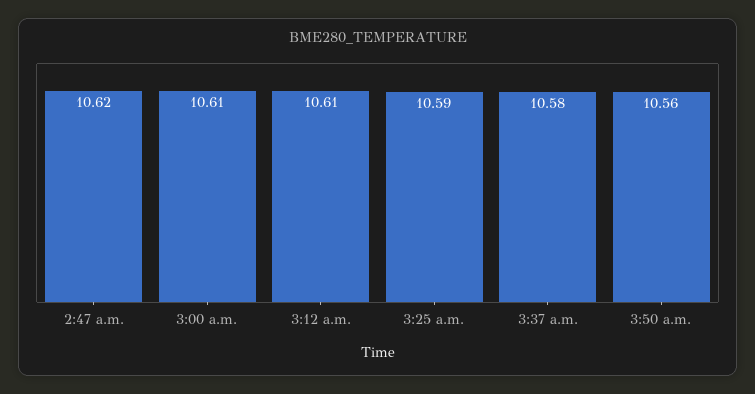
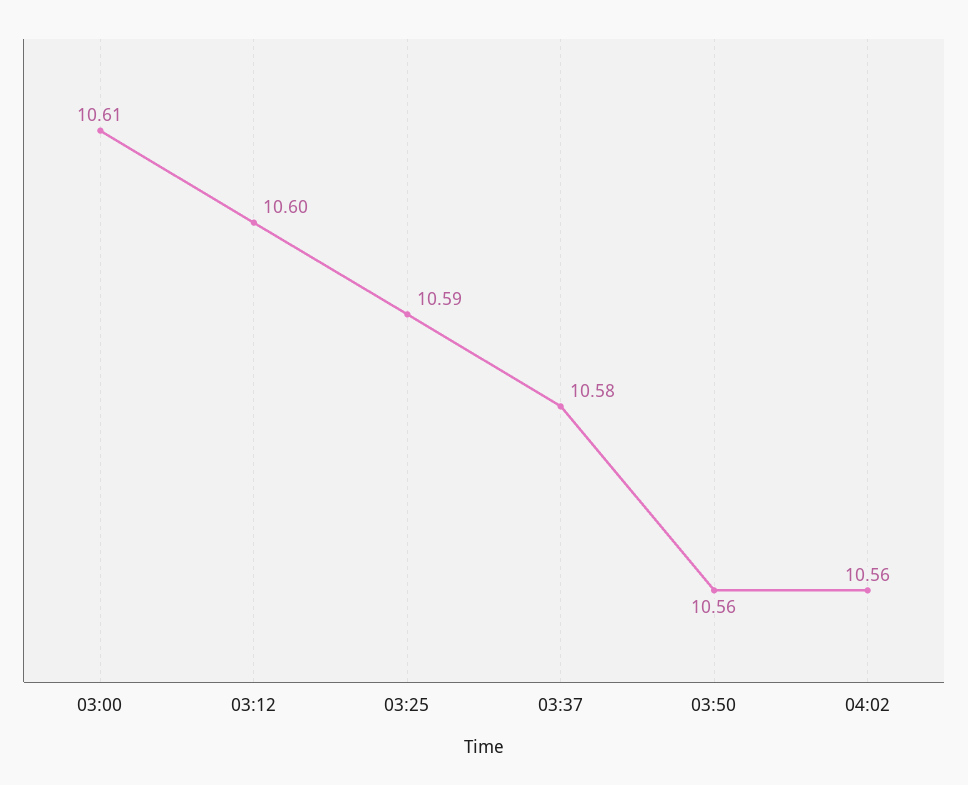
2:47 a.m.: 10.62 -> none
3:12 a.m.: 10.61 -> 10.6
04:02: none -> 10.56

